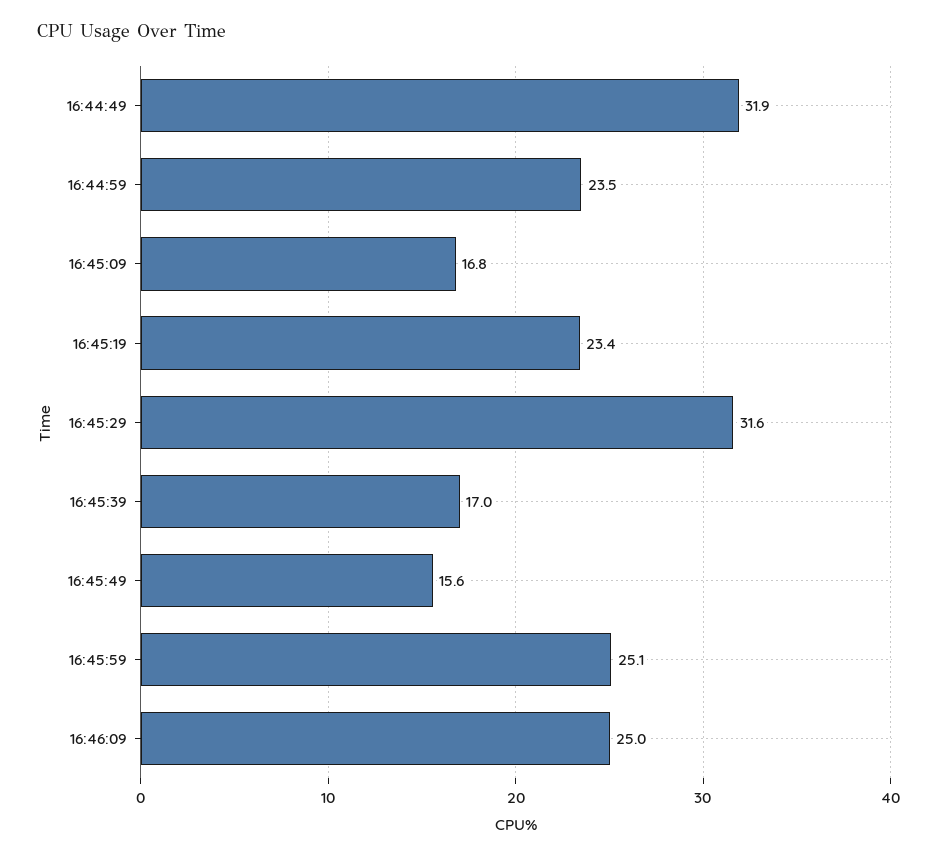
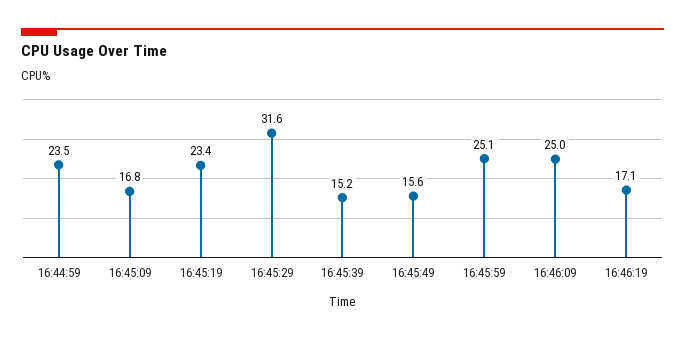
16:44:49: 31.9 -> none
16:45:39: 17 -> 15.2
16:46:19: none -> 17.1

